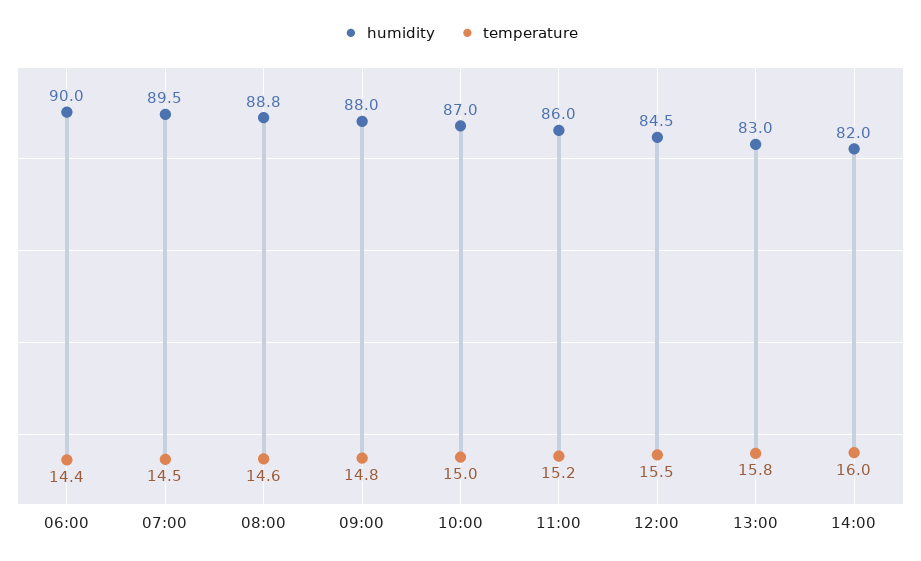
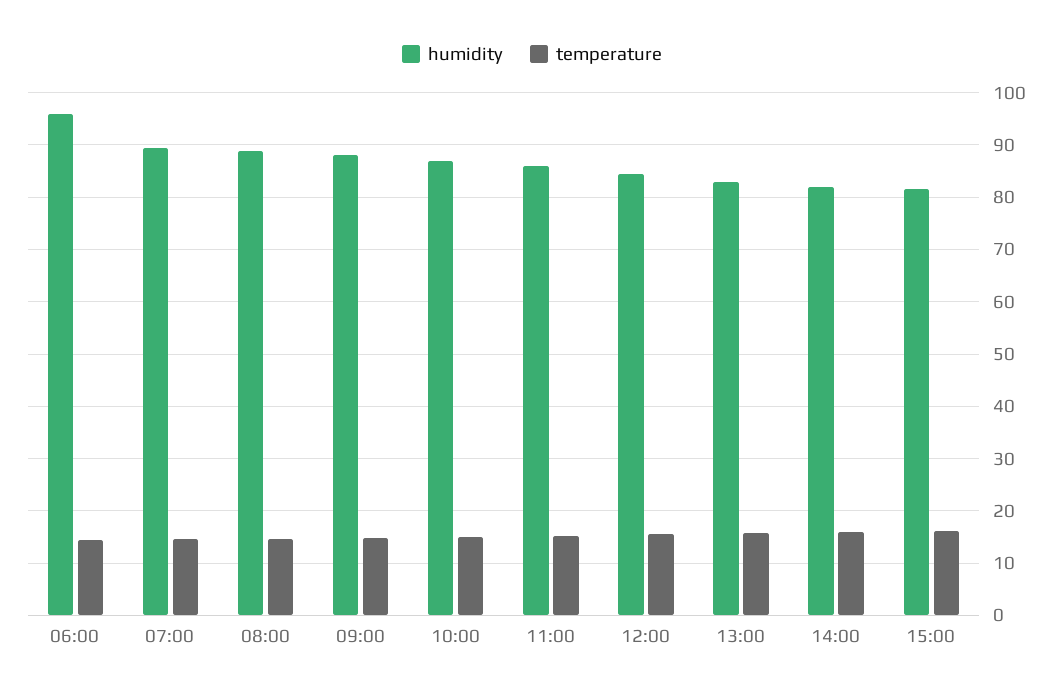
humidity, 06:00: 90 -> 96
humidity, 15:00: none -> 82
temperature, 15:00: none -> 16

